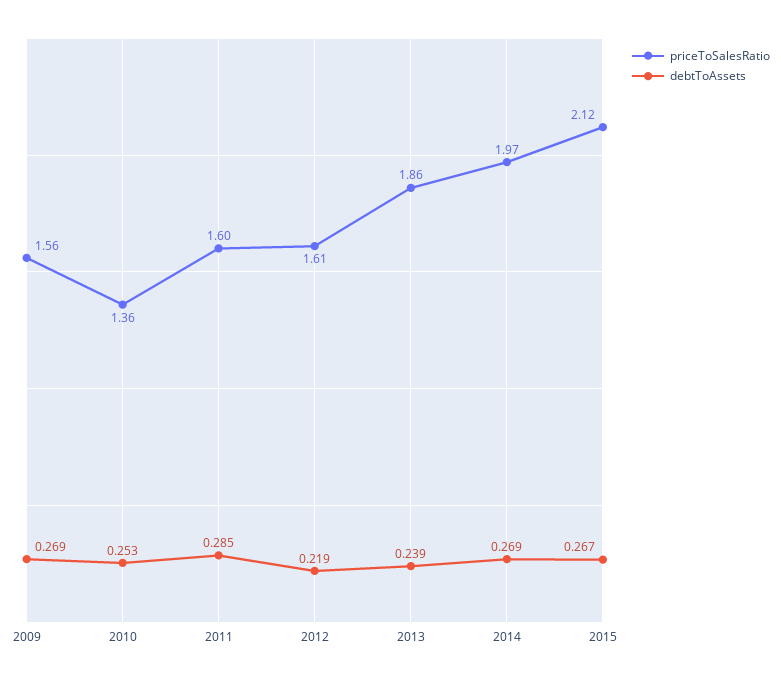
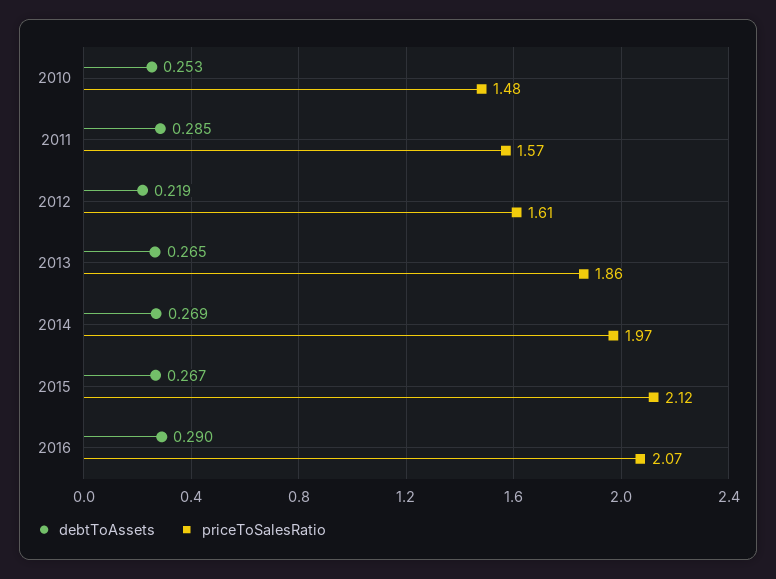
priceToSalesRatio, 2009: 1.56 -> none
debtToAssets, 2009: 0.269 -> none
priceToSalesRatio, 2010: 1.36 -> 1.48
priceToSalesRatio, 2011: 1.6 -> 1.57
debtToAssets, 2013: 0.239 -> 0.265
debtToAssets, 2016: none -> 0.29
priceToSalesRatio, 2016: none -> 2.07

